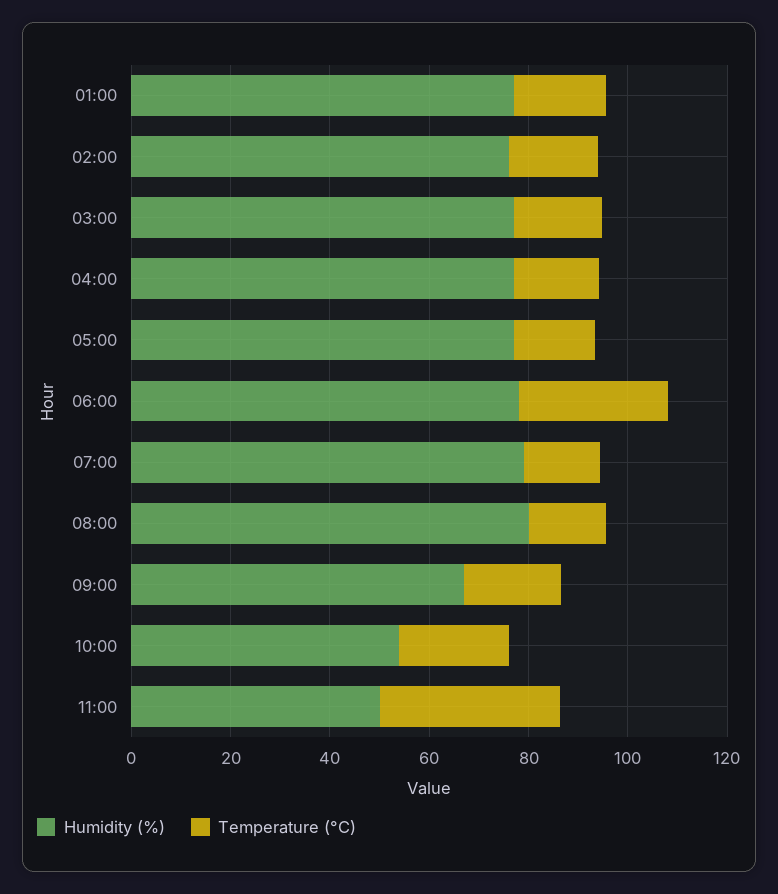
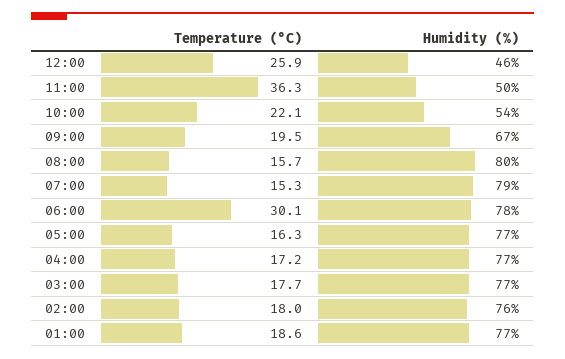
Temperature (°C), 12:00: none -> 25.9
Humidity (%), 12:00: none -> 46

